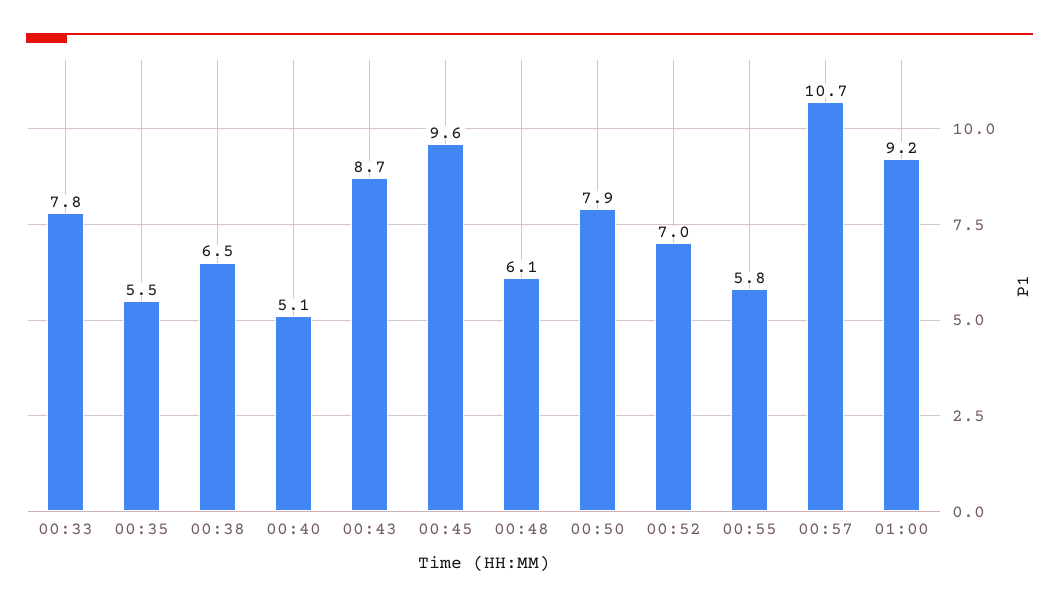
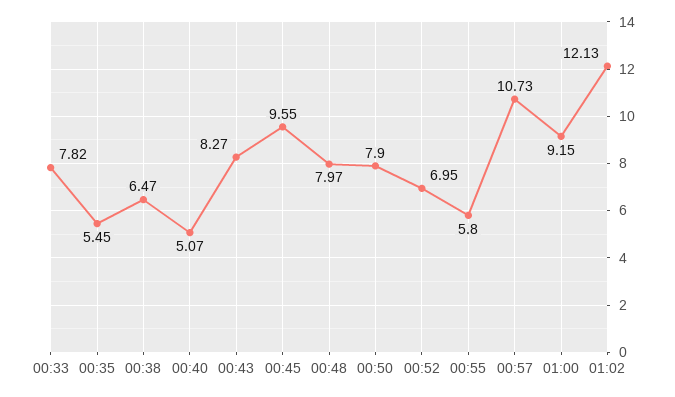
00:43: 8.7 -> 8.27
00:48: 6.1 -> 7.97
01:02: none -> 12.13

